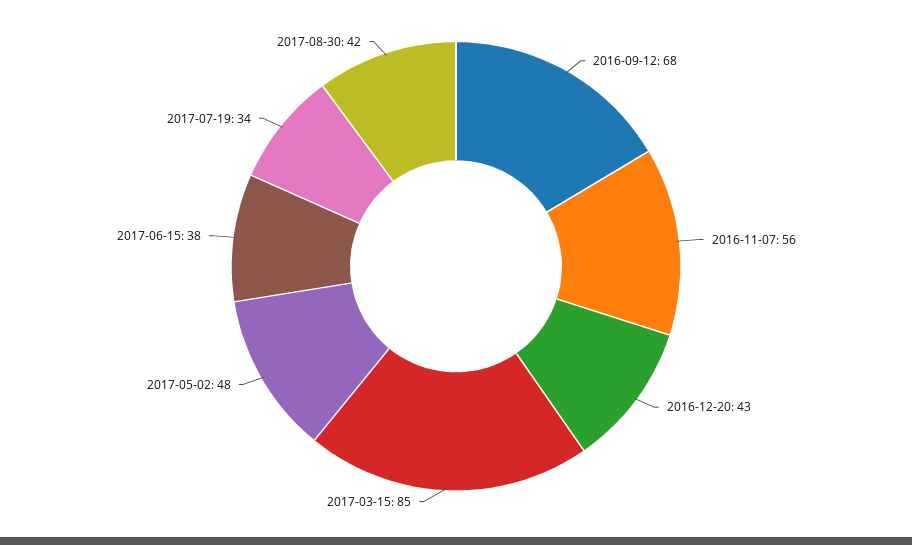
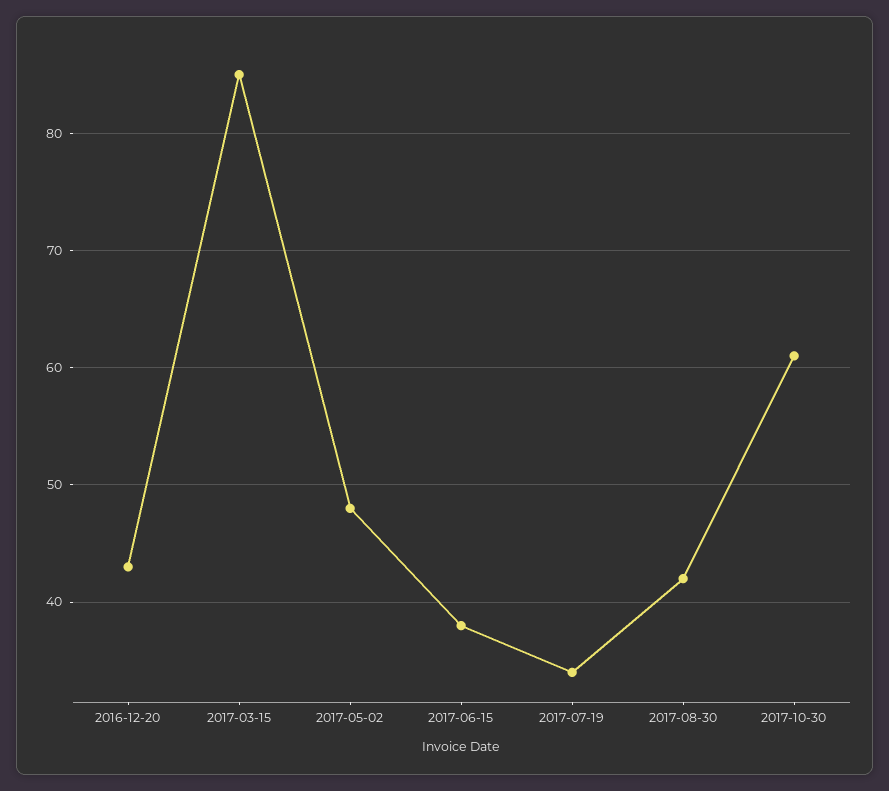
2016-09-12: 68 -> none
2016-11-07: 56 -> none
2017-10-30: none -> 61

